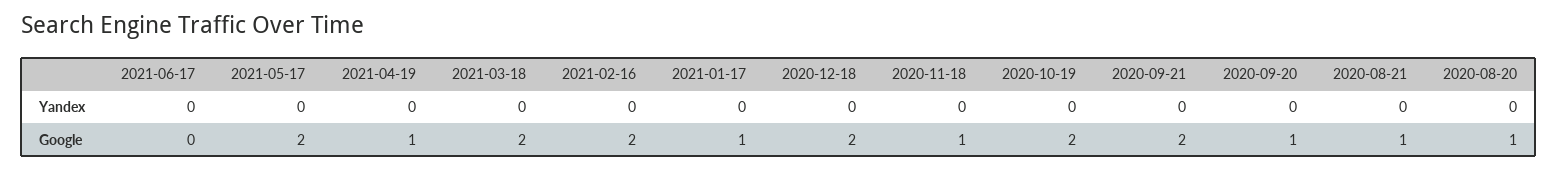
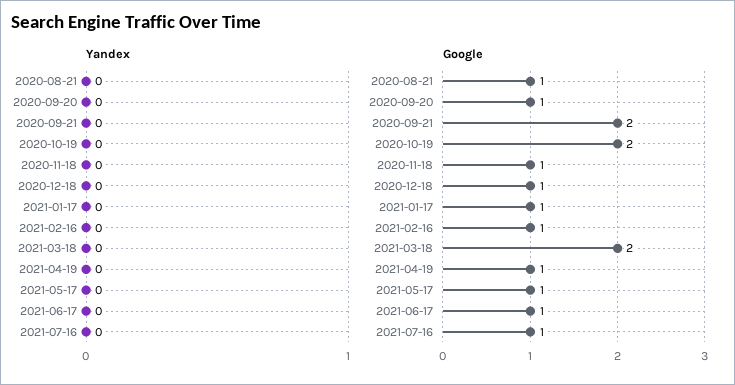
Yandex, 2020-08-20: 0 -> none
Google, 2021-06-17: 0 -> 1
Google, 2021-05-17: 2 -> 1
Google, 2021-02-16: 2 -> 1
Google, 2020-12-18: 2 -> 1
Google, 2020-08-20: 1 -> none
Yandex, 2021-07-16: none -> 0
Google, 2021-07-16: none -> 1

